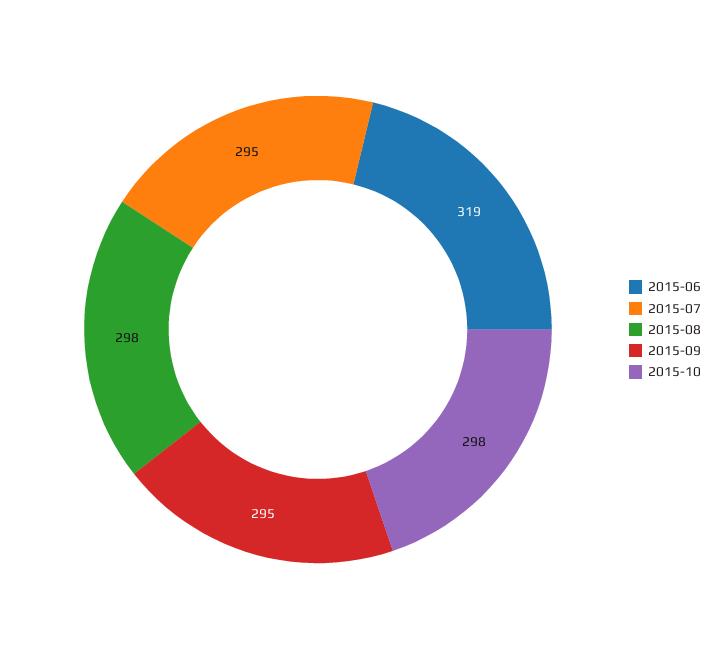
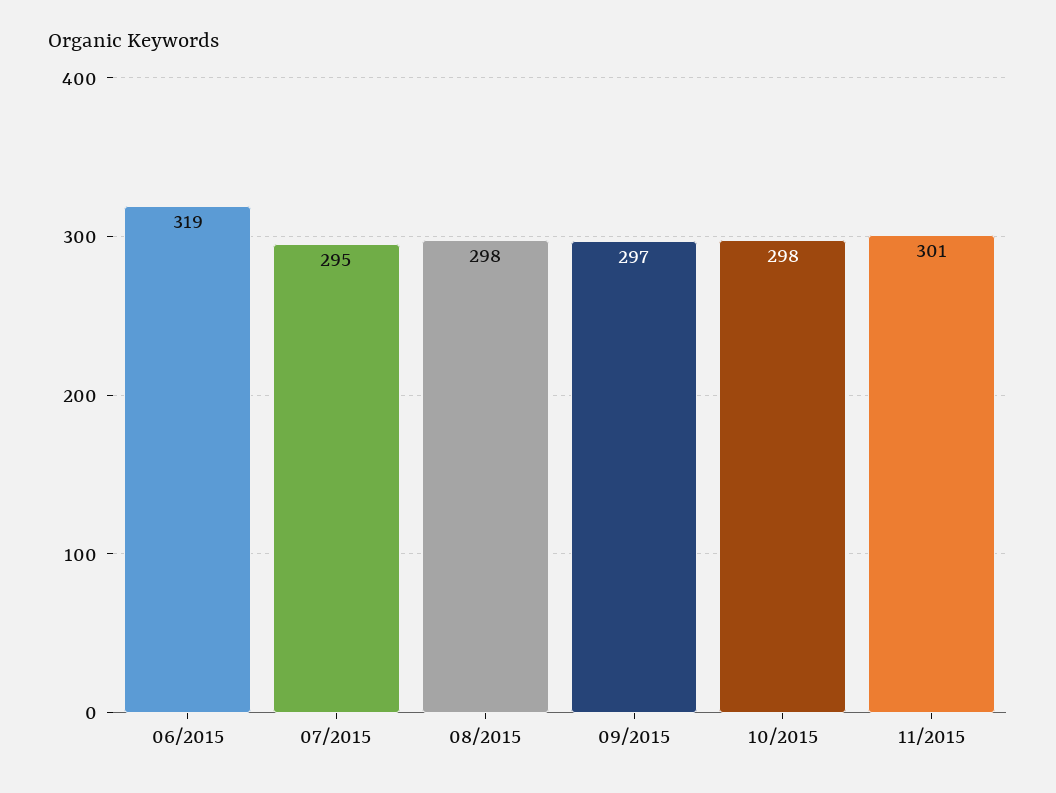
2015-09: 295 -> 297
11/2015: none -> 301

